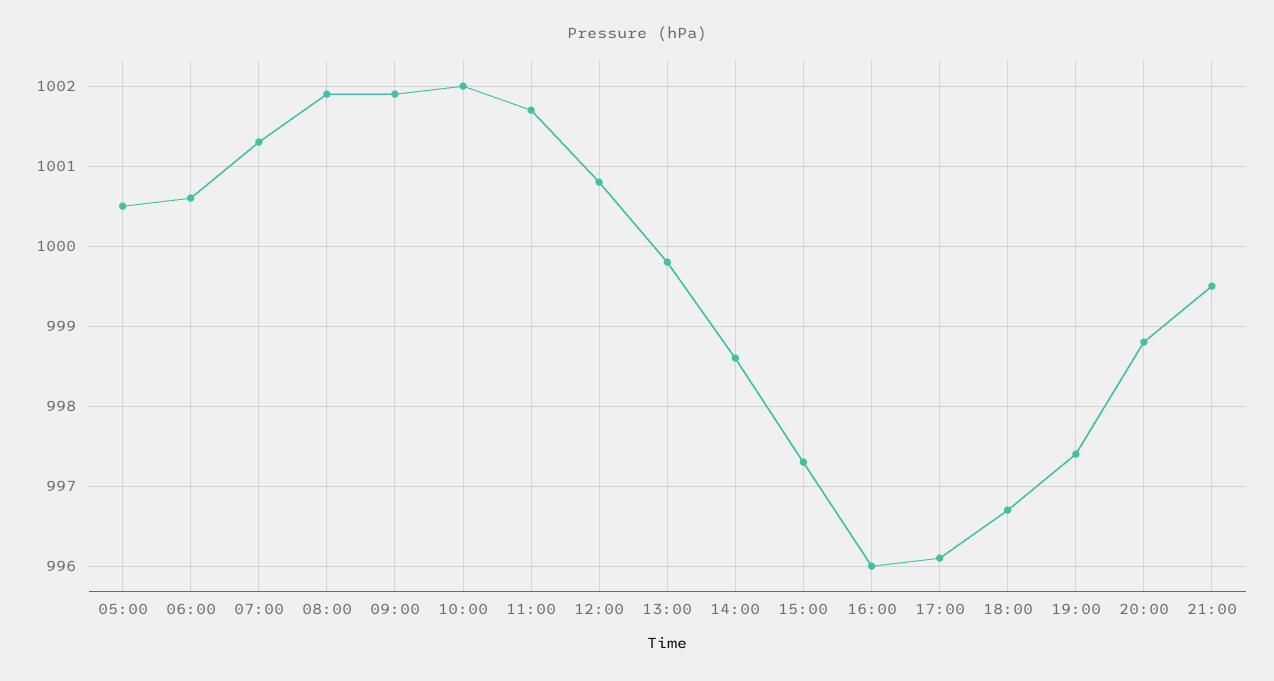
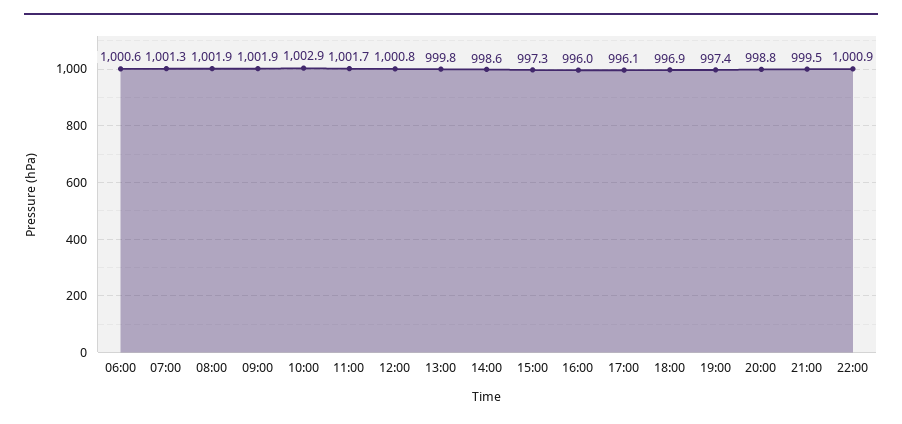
05:00: 1000.5 -> none
10:00: 1002 -> 1002.9
18:00: 996.7 -> 996.9
22:00: none -> 1000.9

